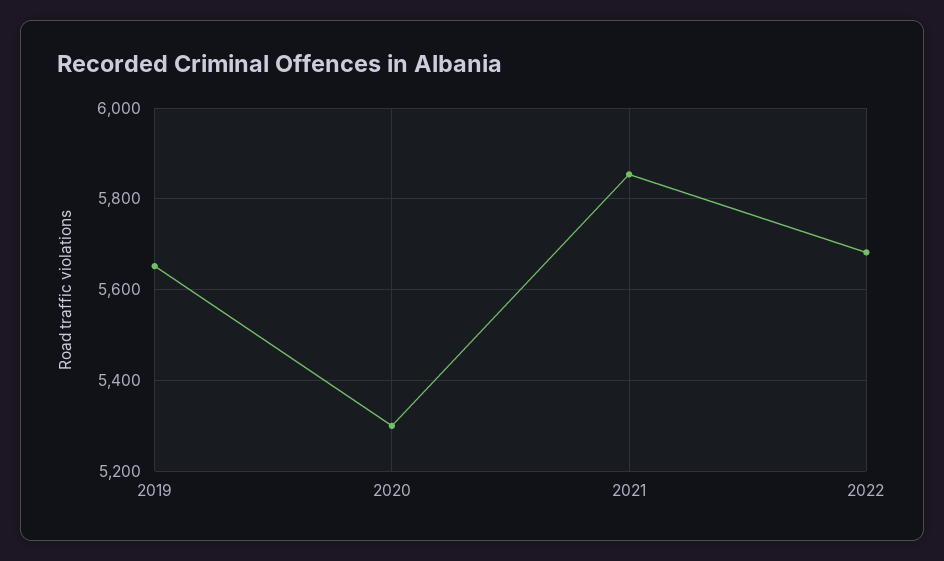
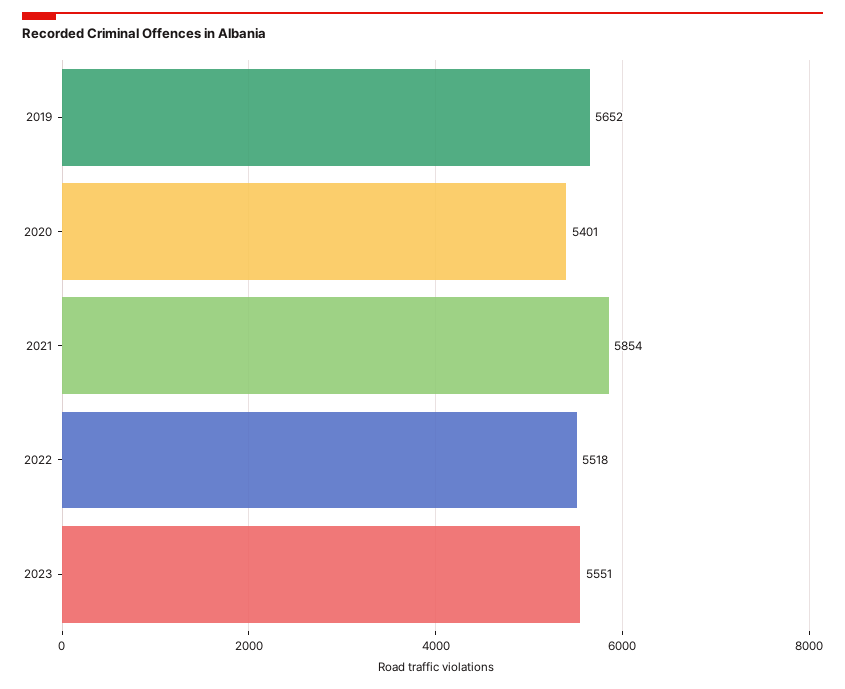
2020: 5300 -> 5401
2022: 5680 -> 5518
2023: none -> 5551

